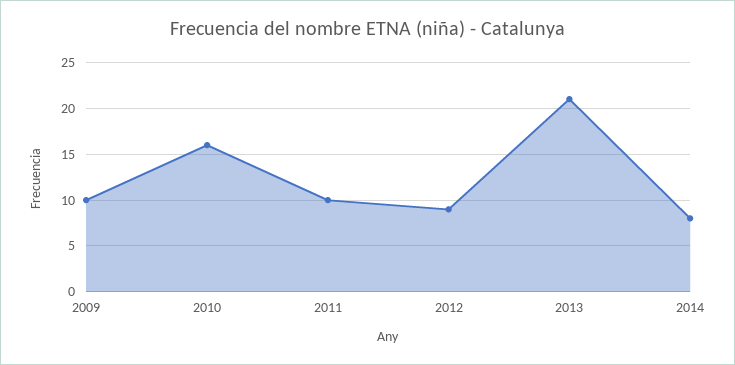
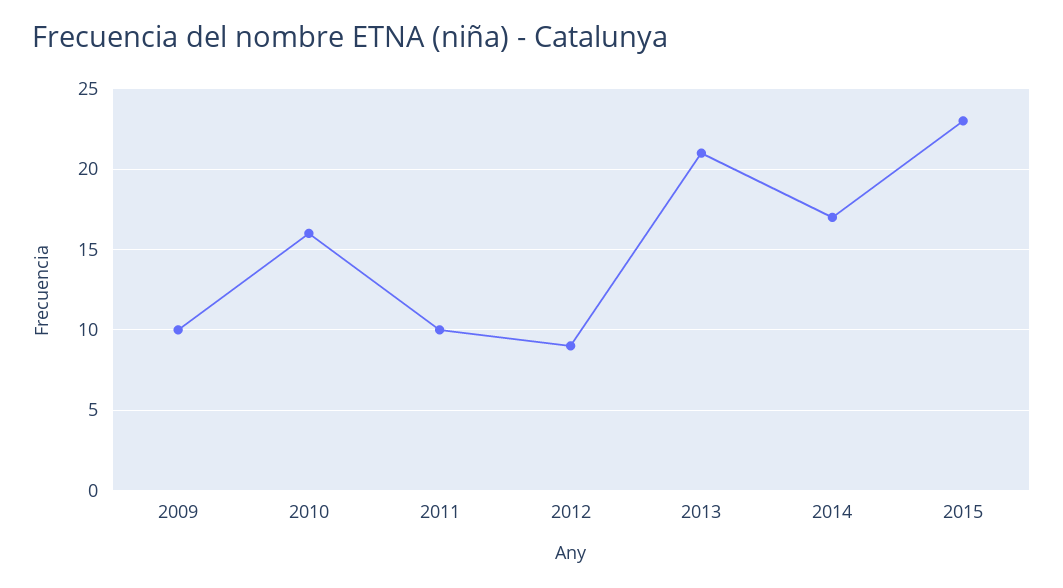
2014: 8 -> 17
2015: none -> 23

